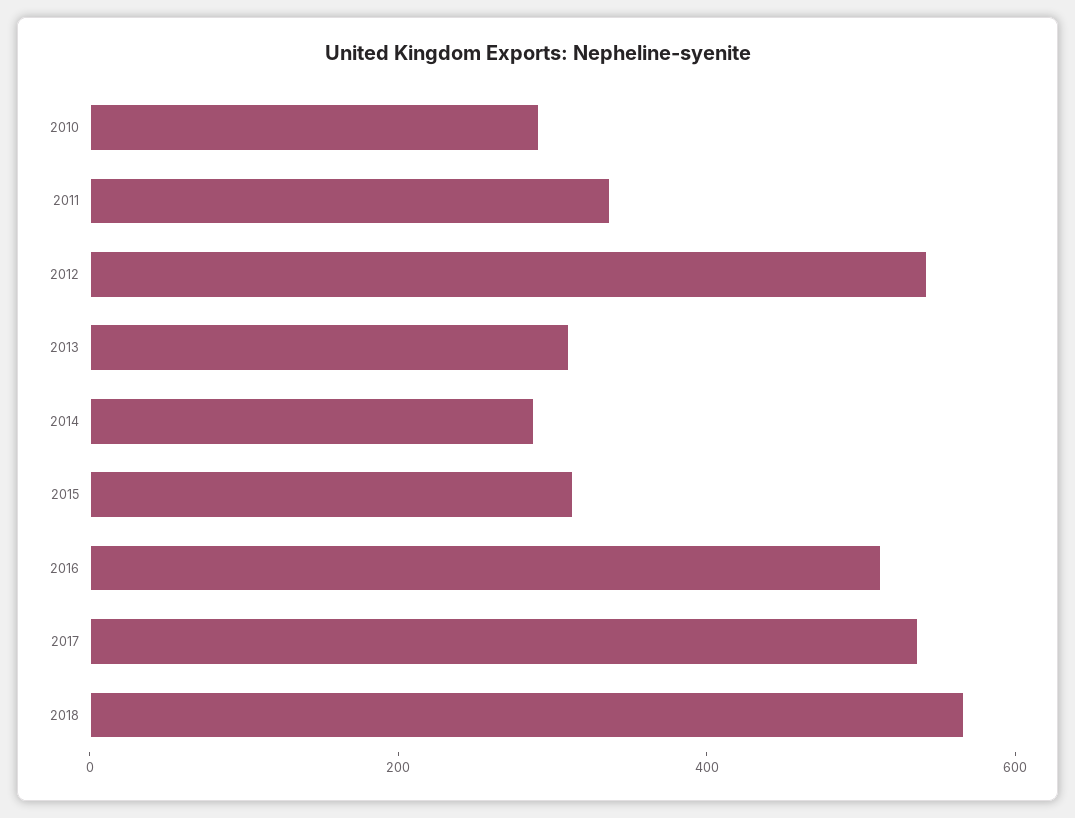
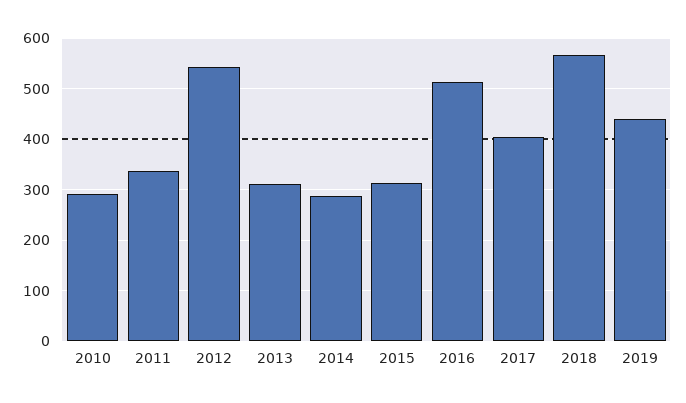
2017: 550 -> 400
2019: none -> 440

